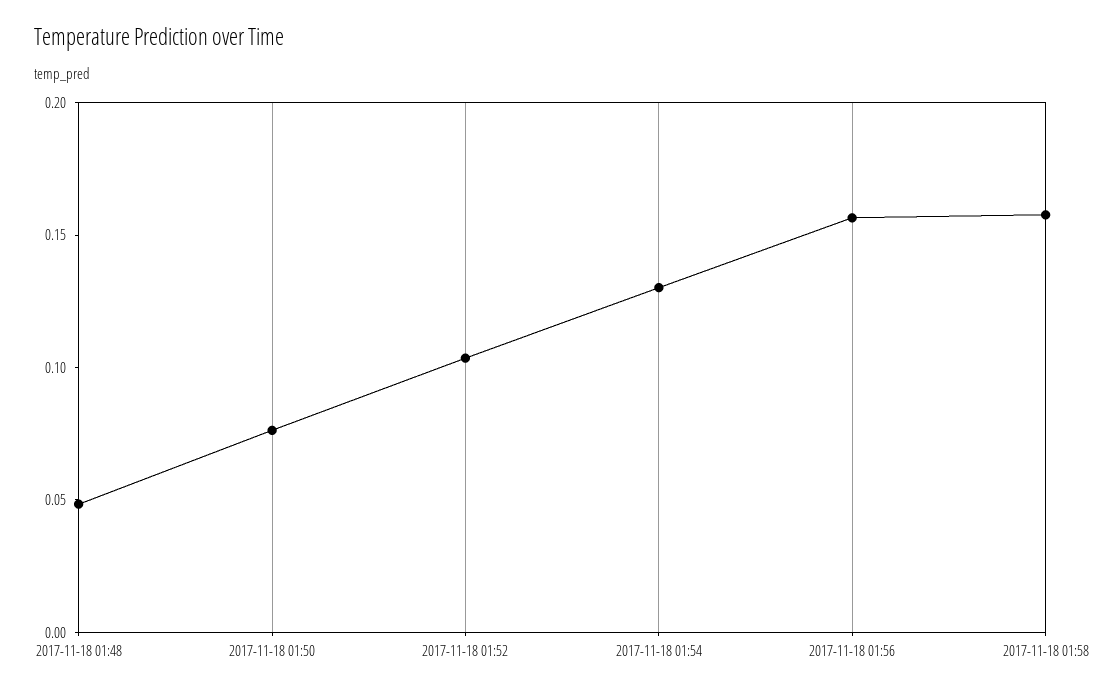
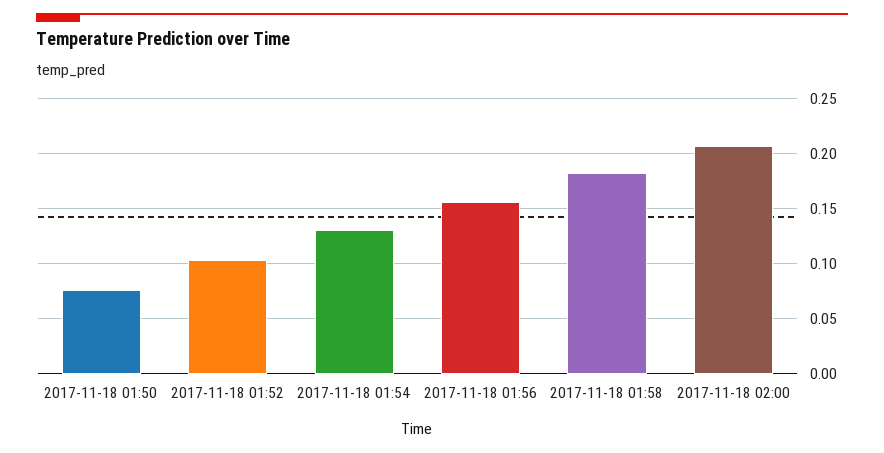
2017-11-18 01:48: 0.05 -> none
2017-11-18 01:58: 0.16 -> 0.18
2017-11-18 02:00: none -> 0.21

